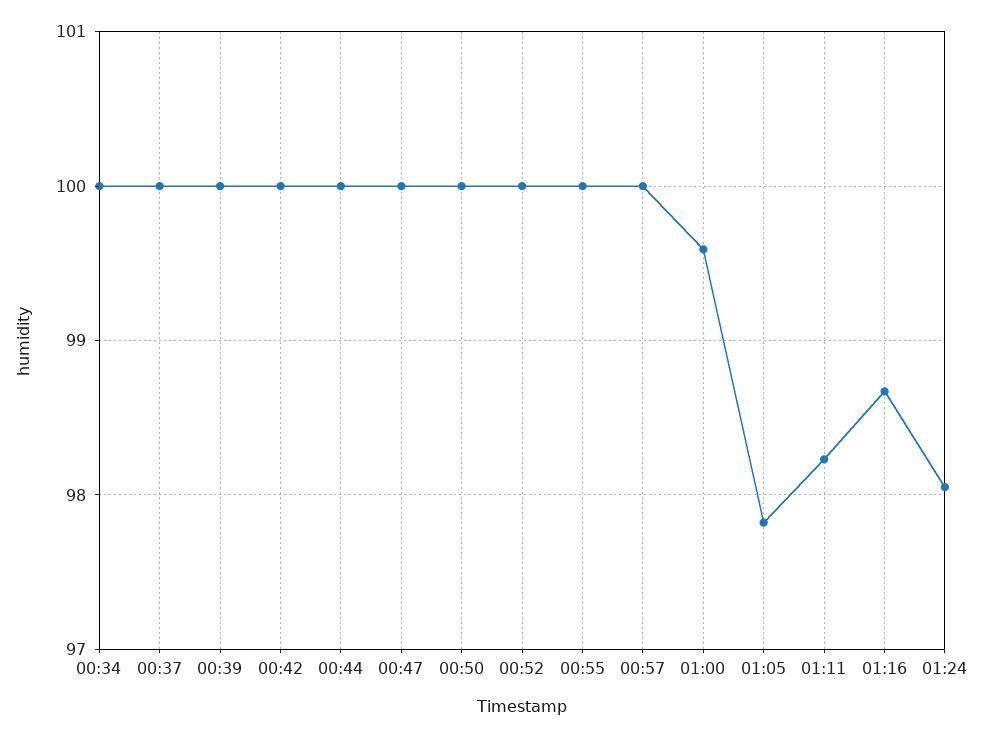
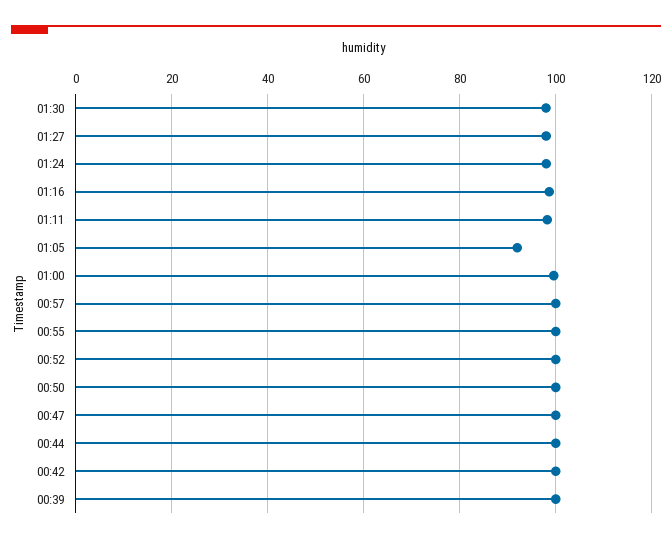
00:34: 100 -> none
00:37: 100 -> none
01:05: 97.8 -> 92
01:30: none -> 98
01:27: none -> 98

